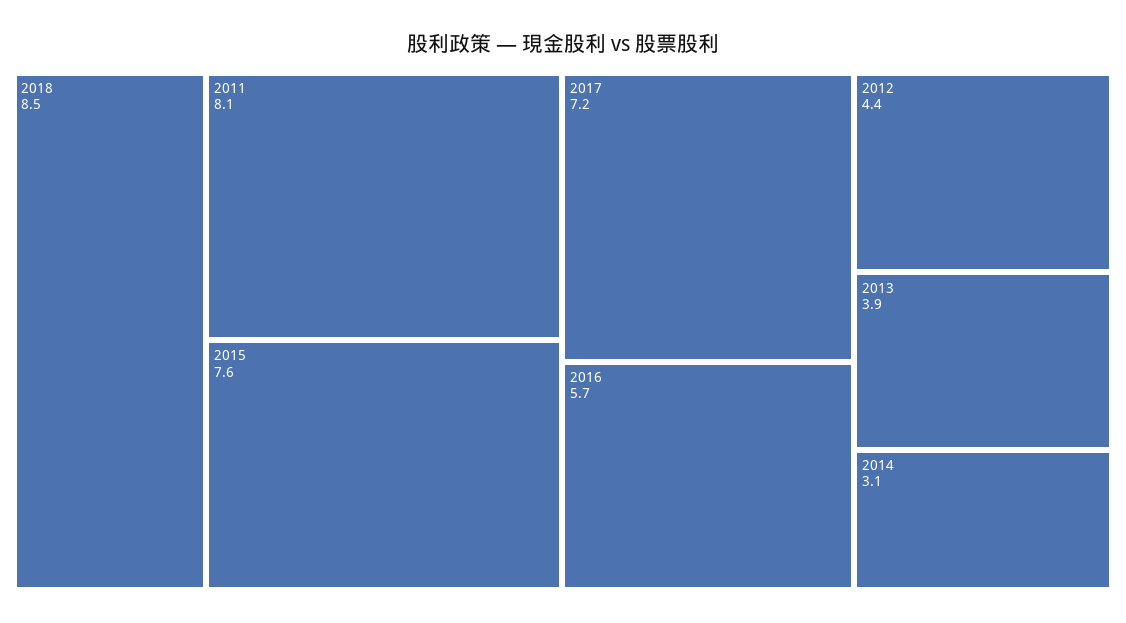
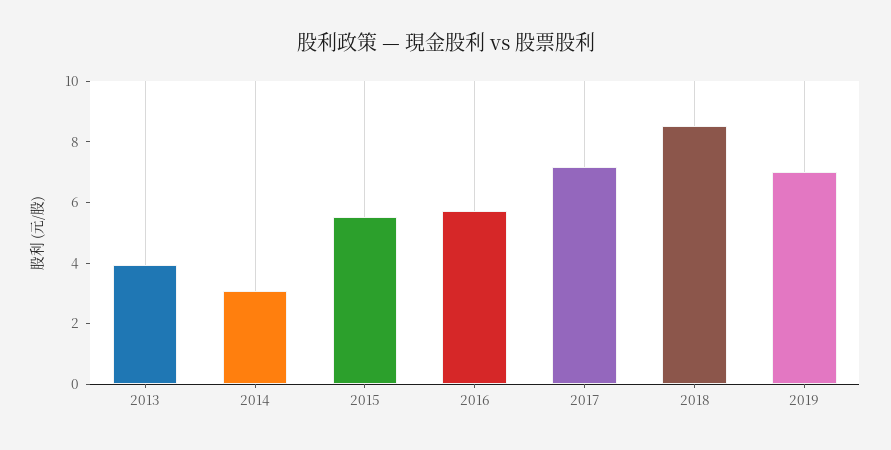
2011: 8.1 -> none
2015: 7.6 -> 5.5
2012: 4.4 -> none
2019: none -> 7

